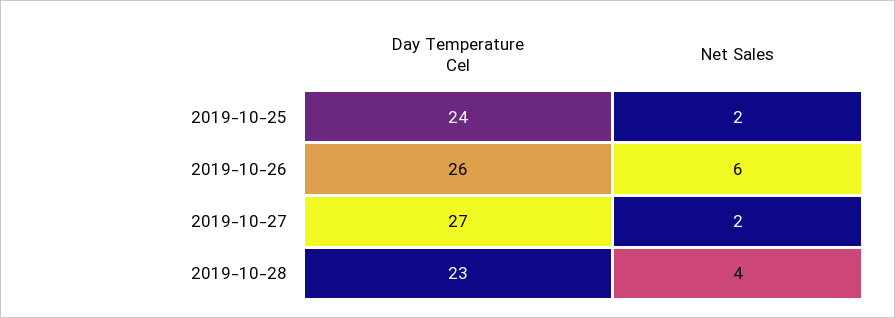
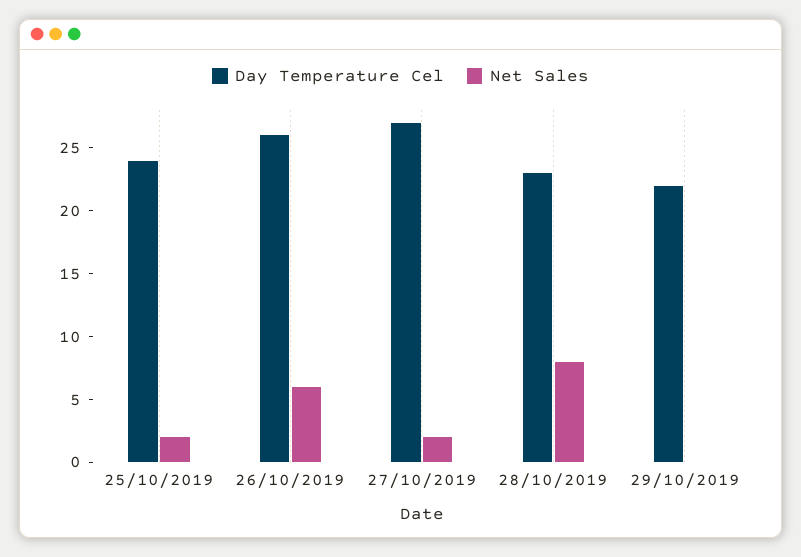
Net Sales, 2019-10-28: 4 -> 8
Day Temperature Cel, 29/10/2019: none -> 22
Net Sales, 29/10/2019: none -> 0

